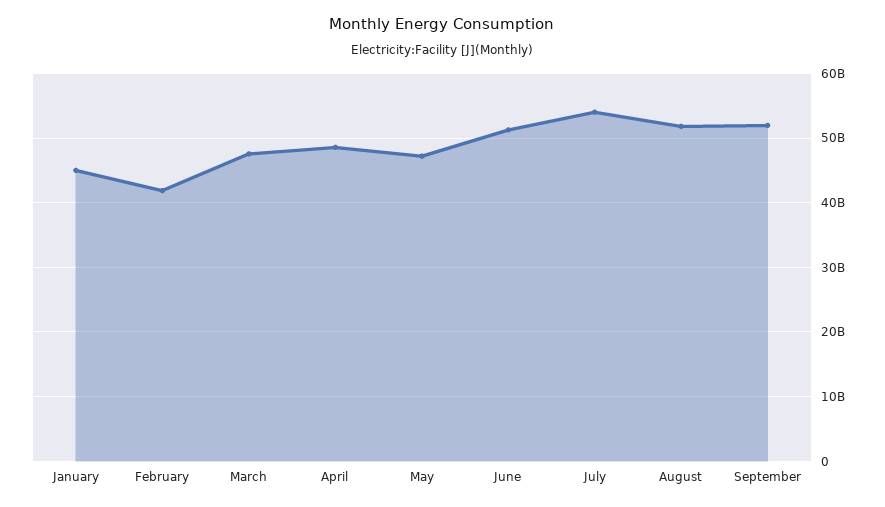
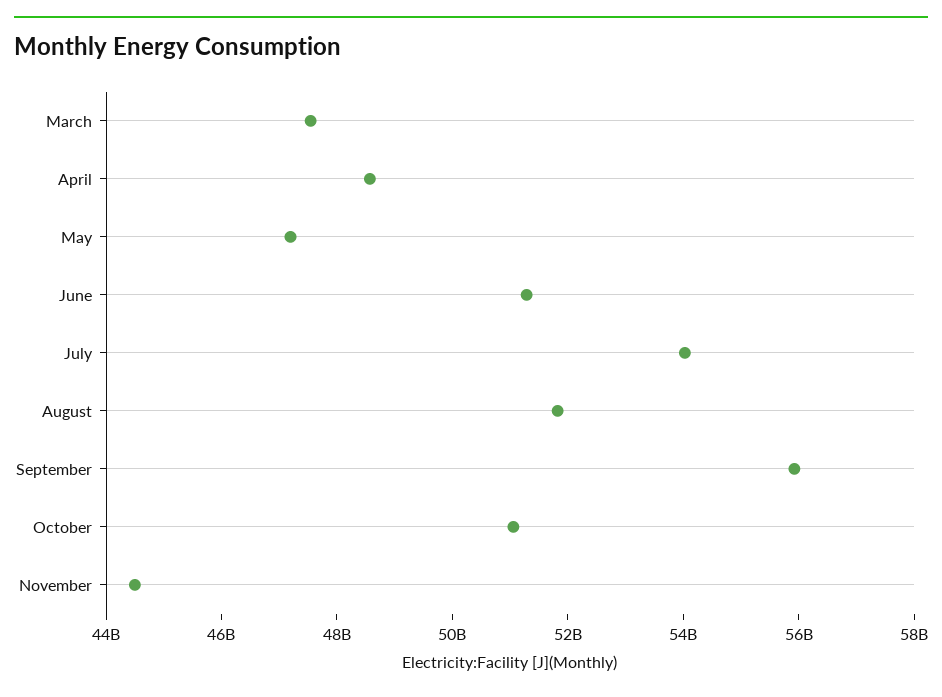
January: 45000000000 -> none
February: 42000000000 -> none
September: 52000000000 -> 56000000000
October: none -> 51000000000
November: none -> 44500000000

